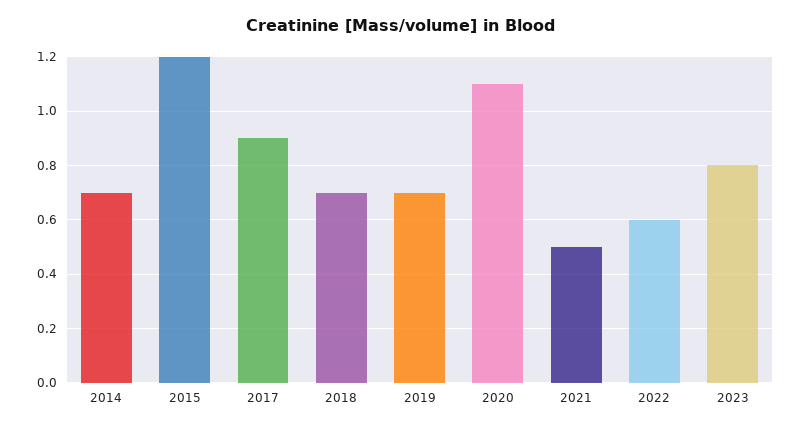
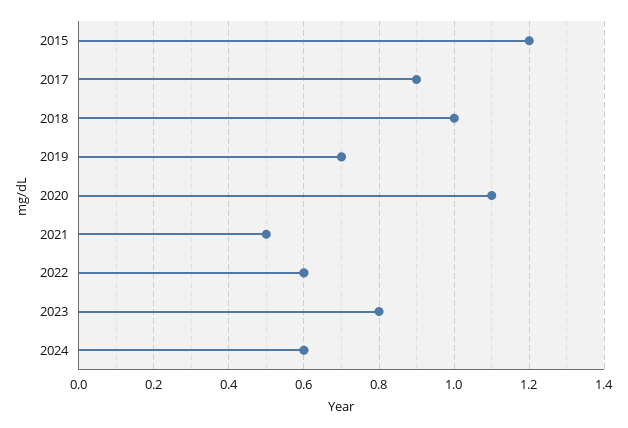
2014: 0.7 -> none
2018: 0.7 -> 1
2024: none -> 0.6

